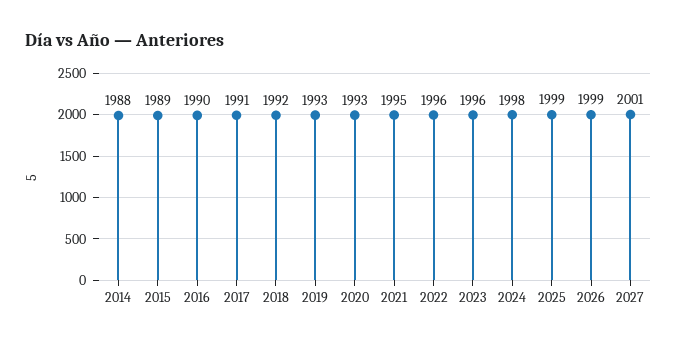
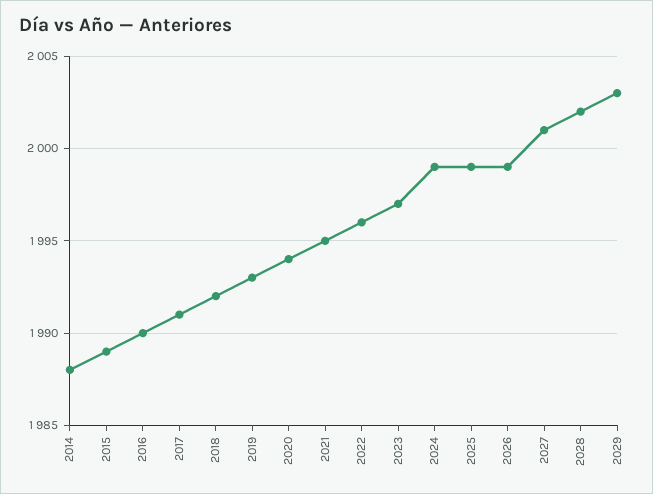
2020: 1993 -> 1994
2023: 1996 -> 1997
2024: 1998 -> 1999
2028: none -> 2002
2029: none -> 2003

